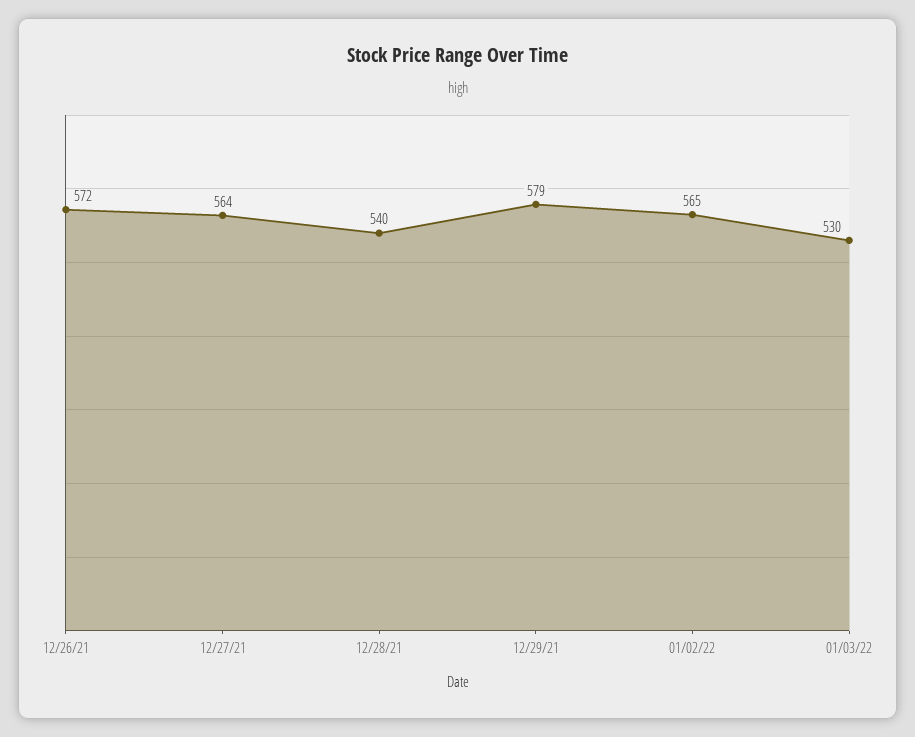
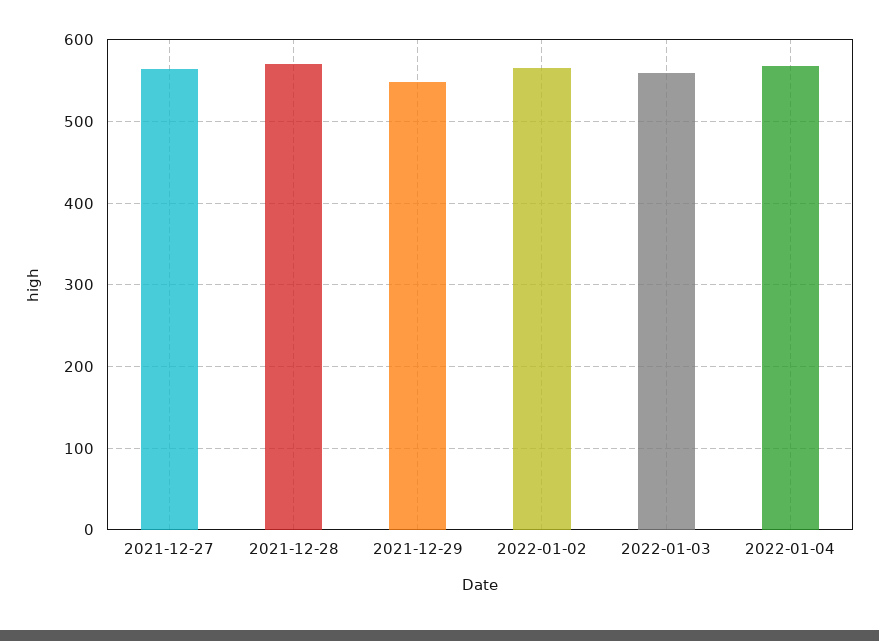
12/26/21: 572 -> none
12/28/21: 540 -> 570
12/29/21: 579 -> 550
01/03/22: 530 -> 560
2022-01-04: none -> 570

